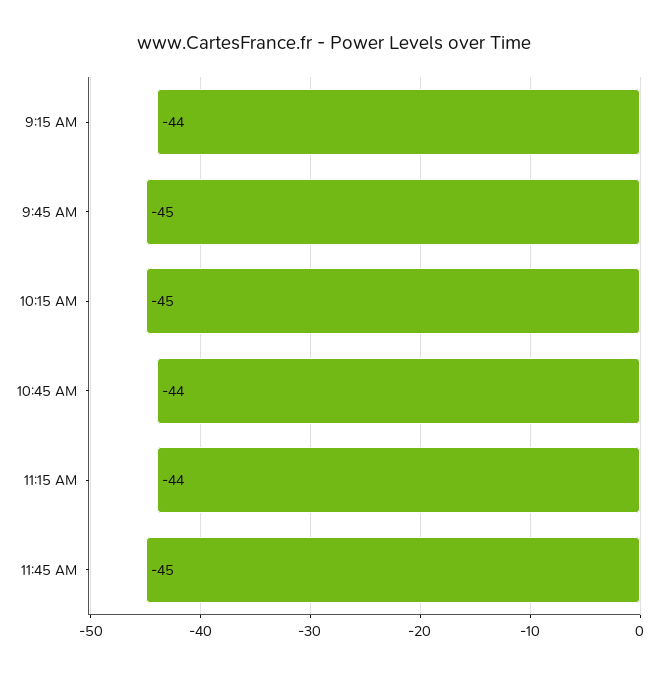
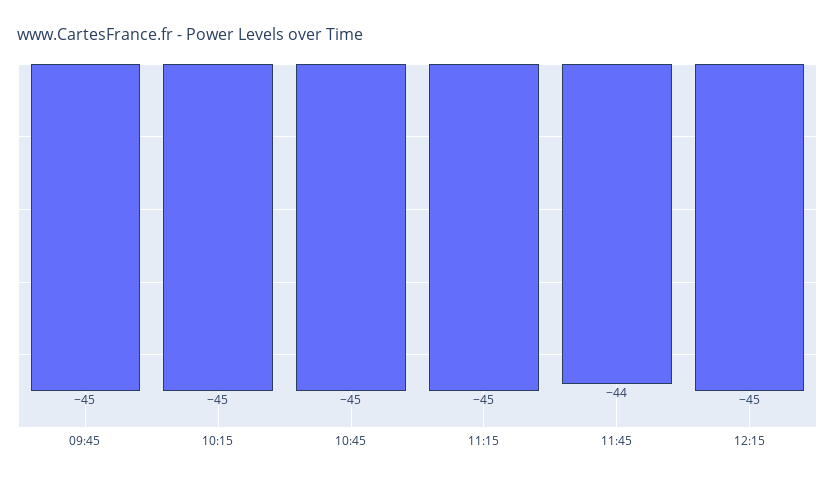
9:15 AM: -44 -> none
10:45 AM: -44 -> -45
11:15 AM: -44 -> -45
11:45 AM: -45 -> -44
12:15: none -> -45

